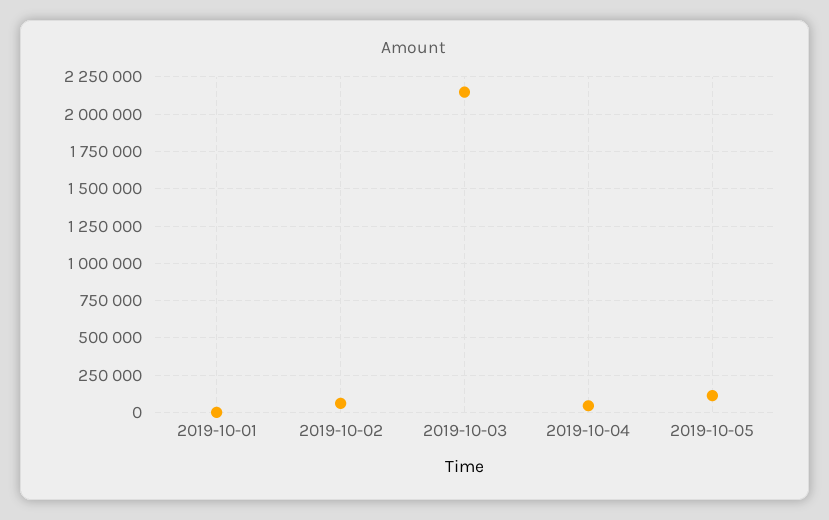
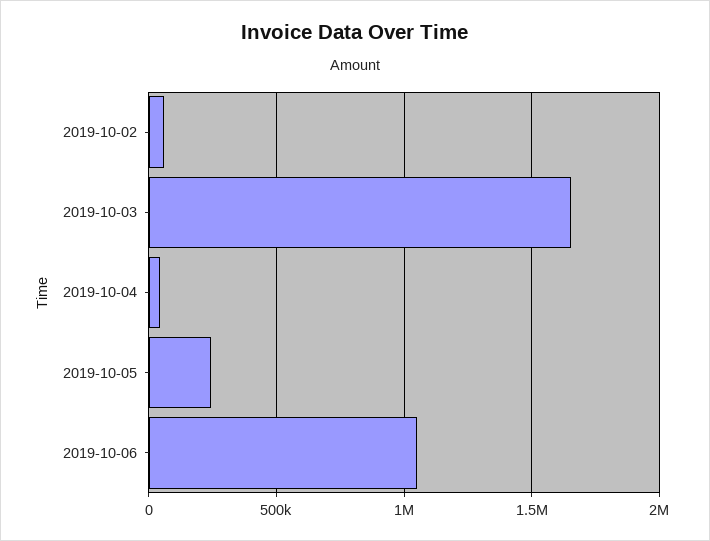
2019-10-01: 0 -> none
2019-10-03: 2150000 -> 1650000
2019-10-05: 100000 -> 250000
2019-10-06: none -> 1050000

